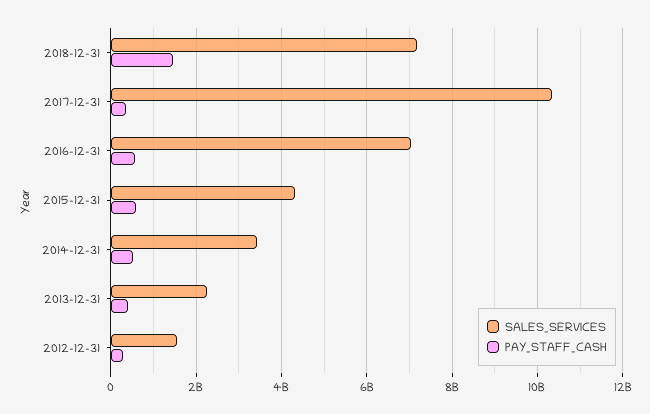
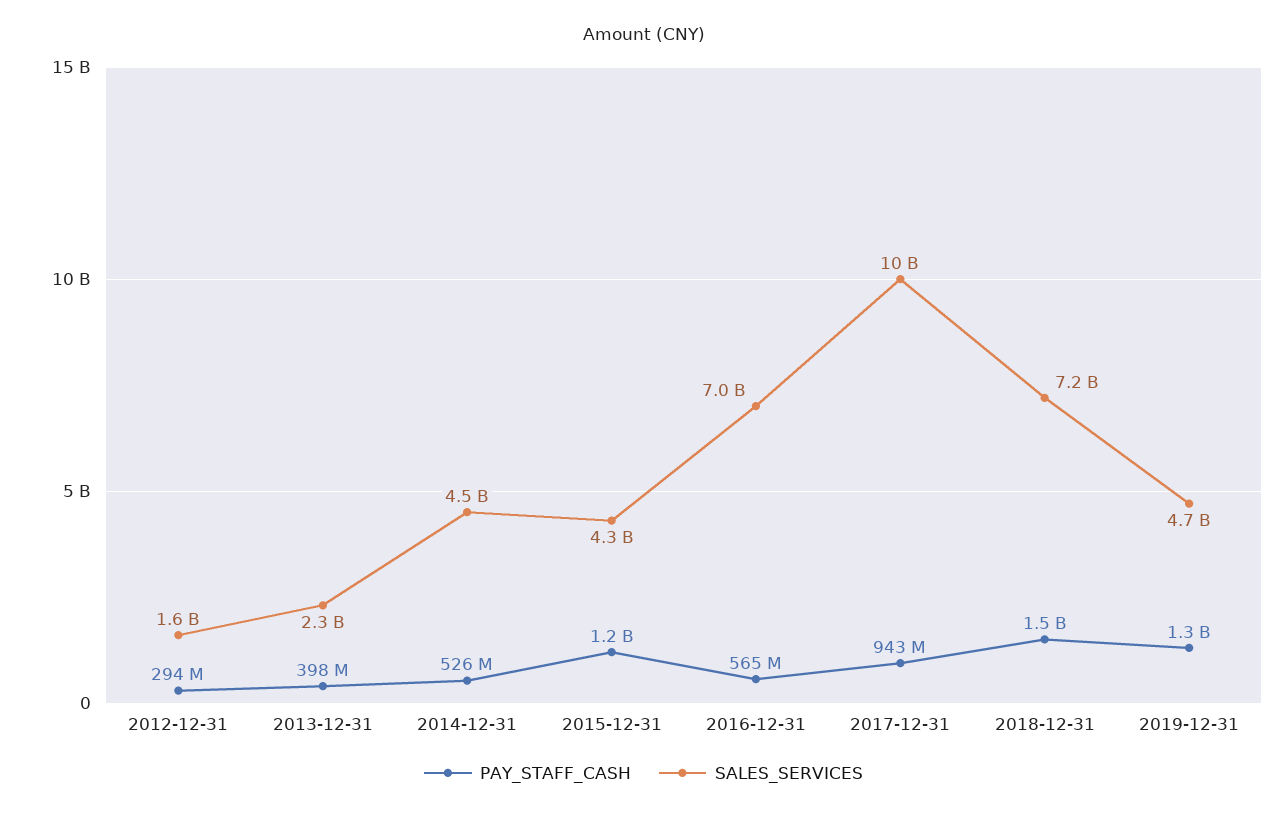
PAY_STAFF_CASH, 2017-12-31: 400000000 -> 943000000
PAY_STAFF_CASH, 2015-12-31: 600000000 -> 1200000000
SALES_SERVICES, 2014-12-31: 3400000000 -> 4500000000
PAY_STAFF_CASH, 2019-12-31: none -> 1300000000
SALES_SERVICES, 2019-12-31: none -> 4700000000

